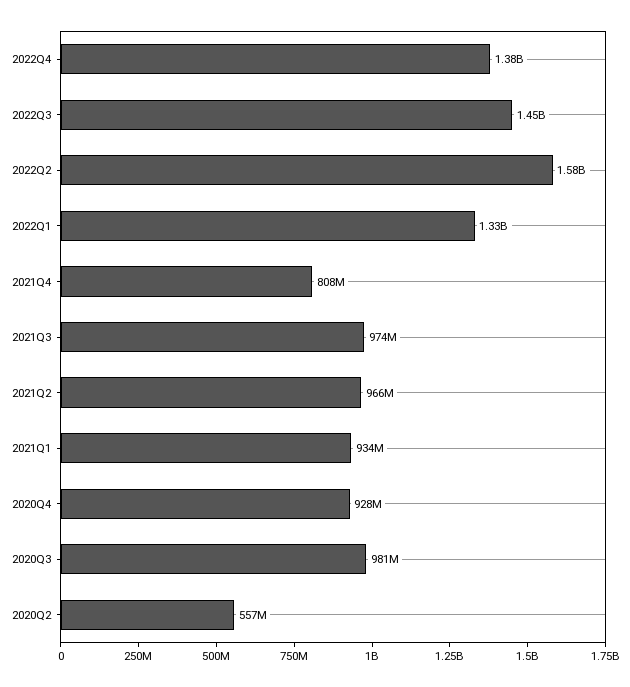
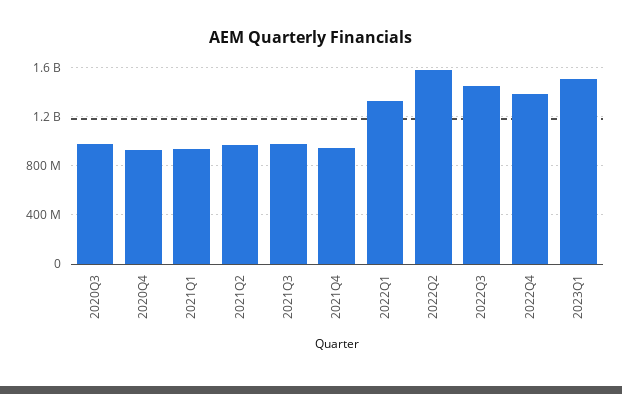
2021Q4: 808000000 -> 950000000
2020Q2: 557000000 -> none
2023Q1: none -> 1500000000

